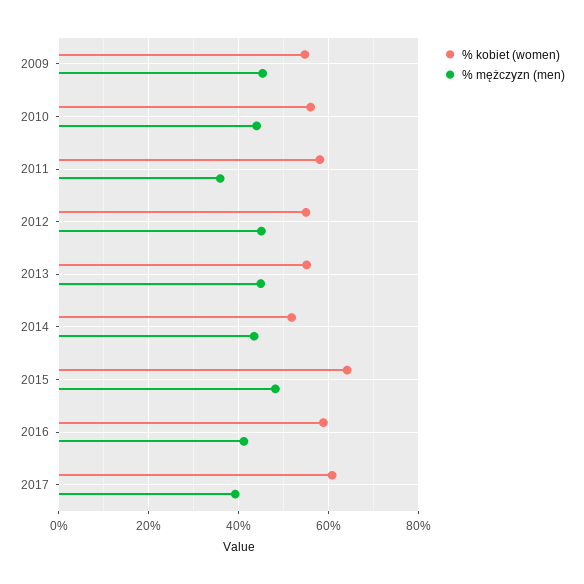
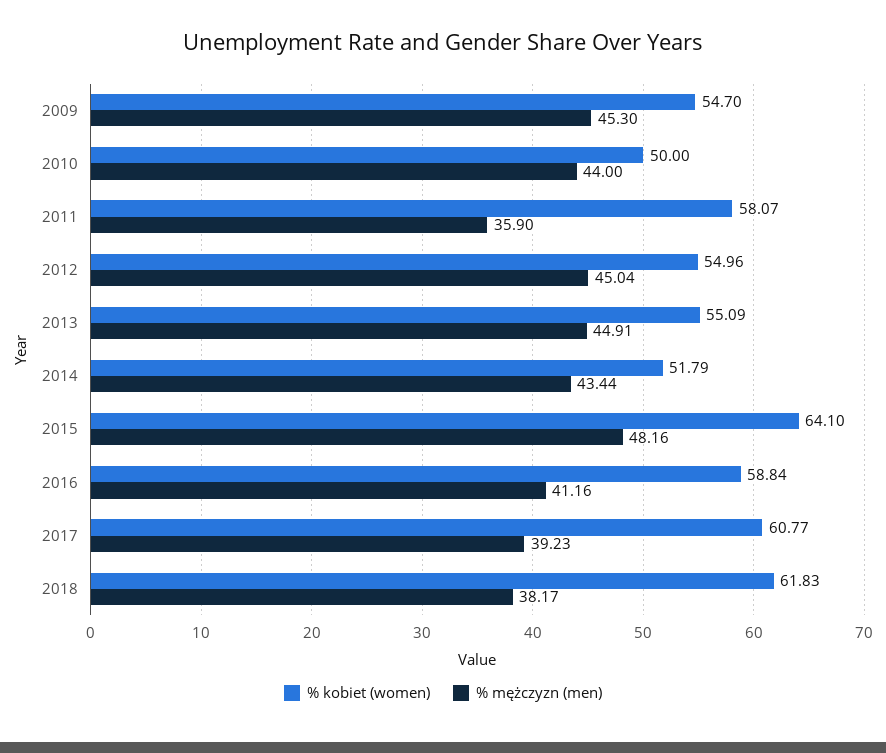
% kobiet (women), 2010: 56 -> 50
% kobiet (women), 2018: none -> 61.83
% mężczyzn (men), 2018: none -> 38.17

